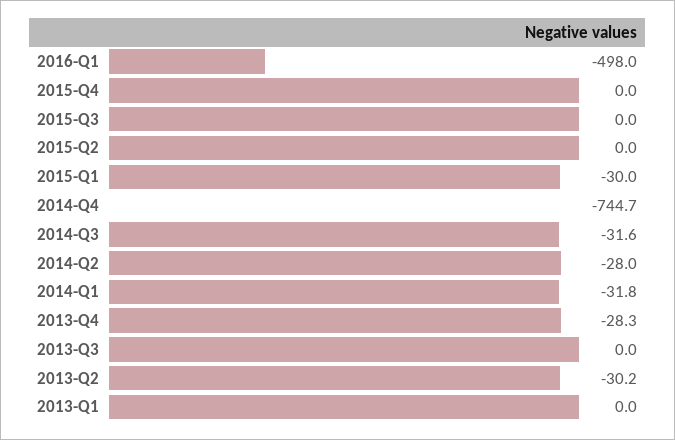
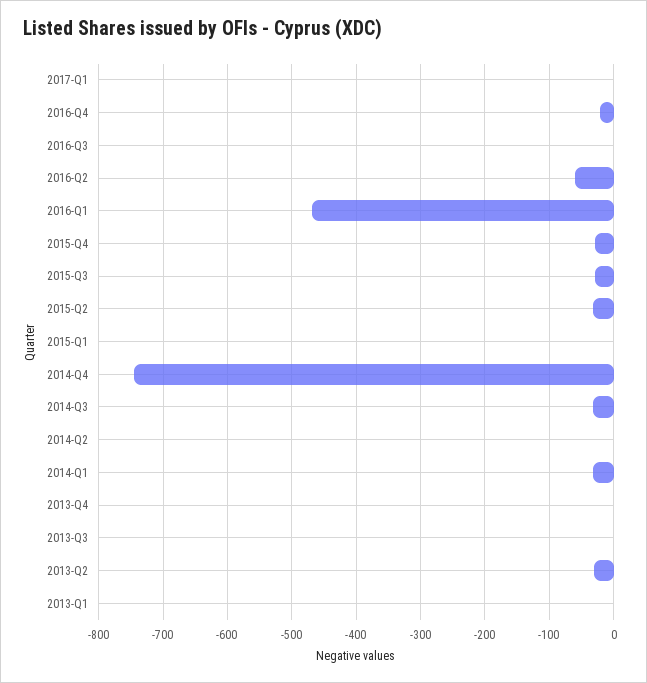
2016-Q1: -498 -> -470
2015-Q4: 0 -> -30
2015-Q3: 0 -> -30
2015-Q2: 0 -> -30
2015-Q1: -30 -> 0
2014-Q2: -28 -> 0
2013-Q4: -28.3 -> 0
2017-Q1: none -> 0
2016-Q4: none -> -20
2016-Q3: none -> 0
2016-Q2: none -> -60

